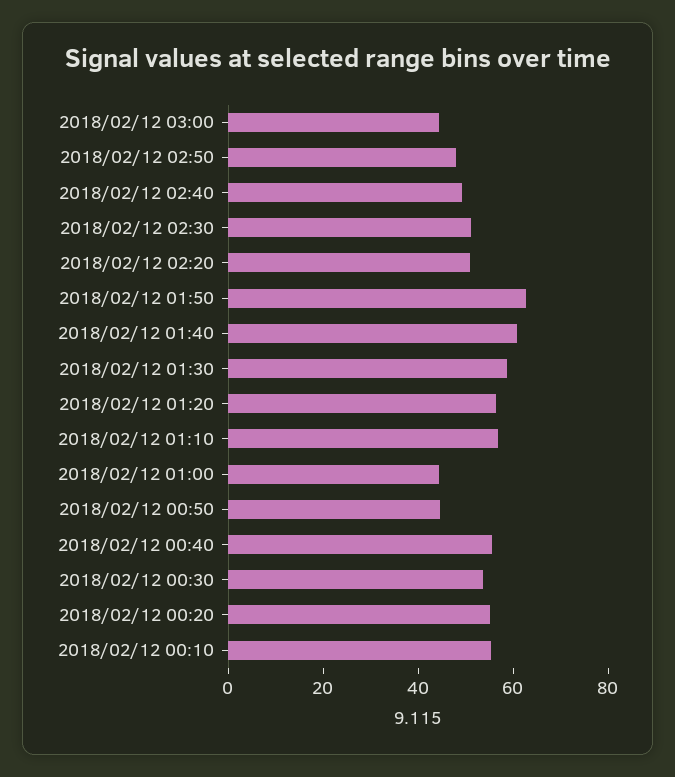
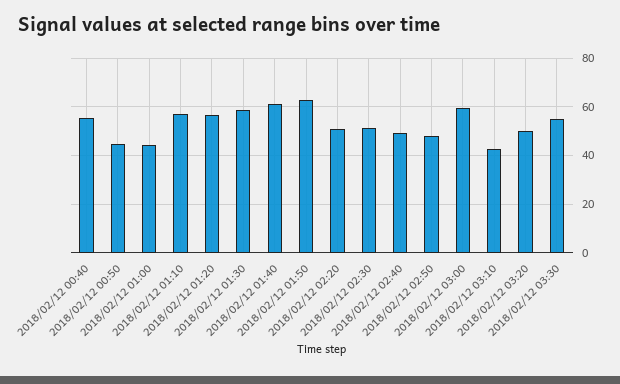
2018/02/12 03:00: 45 -> 60
2018/02/12 00:30: 55 -> none
2018/02/12 00:20: 55 -> none
2018/02/12 00:10: 55 -> none
2018/02/12 03:10: none -> 42.5
2018/02/12 03:20: none -> 50
2018/02/12 03:30: none -> 55

